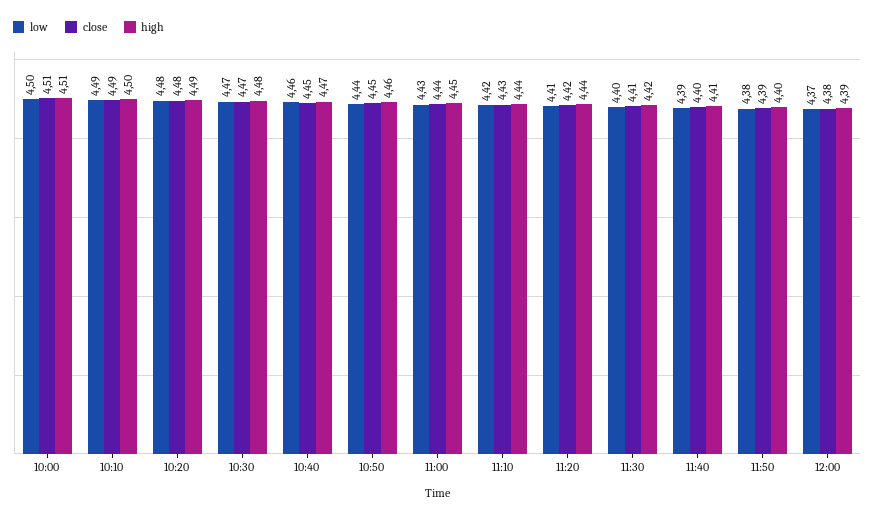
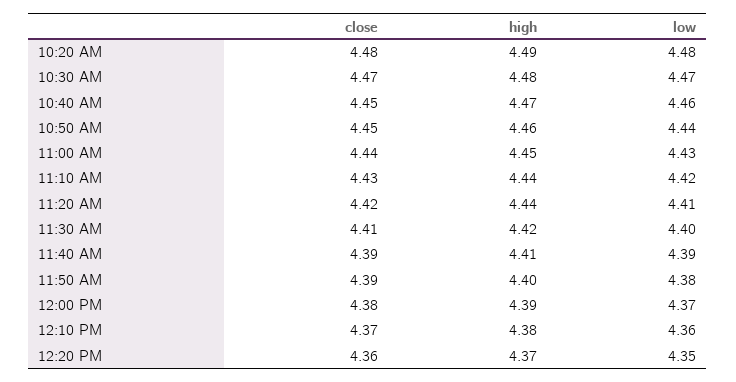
low, 10:00: 4.5 -> none
close, 10:00: 4.51 -> none
high, 10:00: 4.51 -> none
low, 10:10: 4.49 -> none
close, 10:10: 4.49 -> none
high, 10:10: 4.5 -> none
close, 11:40: 4.4 -> 4.39
close, 12:10 PM: none -> 4.37
high, 12:10 PM: none -> 4.38
low, 12:10 PM: none -> 4.36
close, 12:20 PM: none -> 4.36
high, 12:20 PM: none -> 4.37
low, 12:20 PM: none -> 4.35

